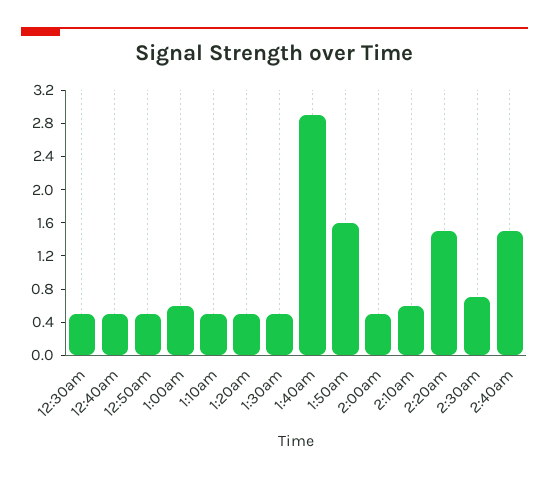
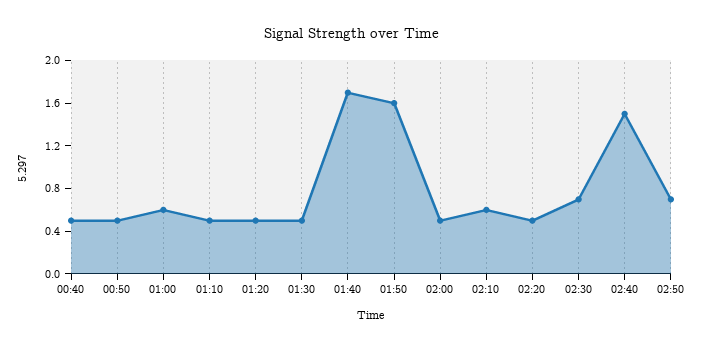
12:30am: 0.5 -> none
1:40am: 2.9 -> 1.7
2:20am: 1.5 -> 0.5
02:50: none -> 0.7

